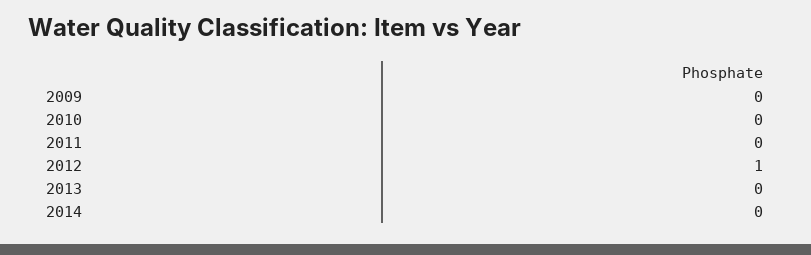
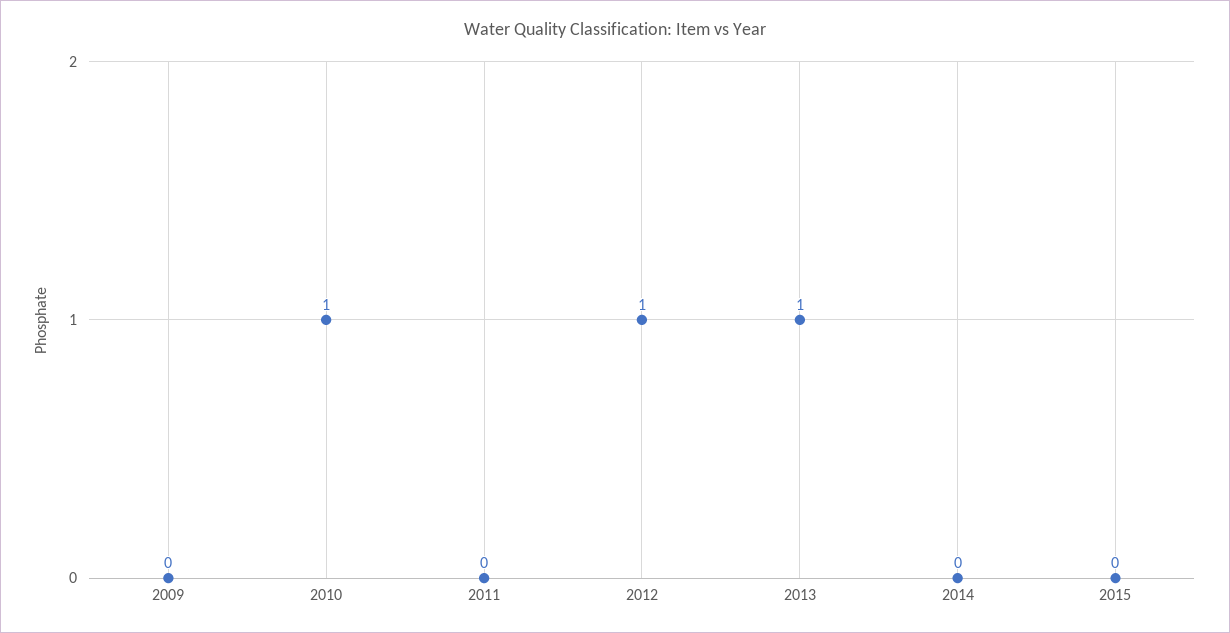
2010: 0 -> 1
2013: 0 -> 1
2015: none -> 0

